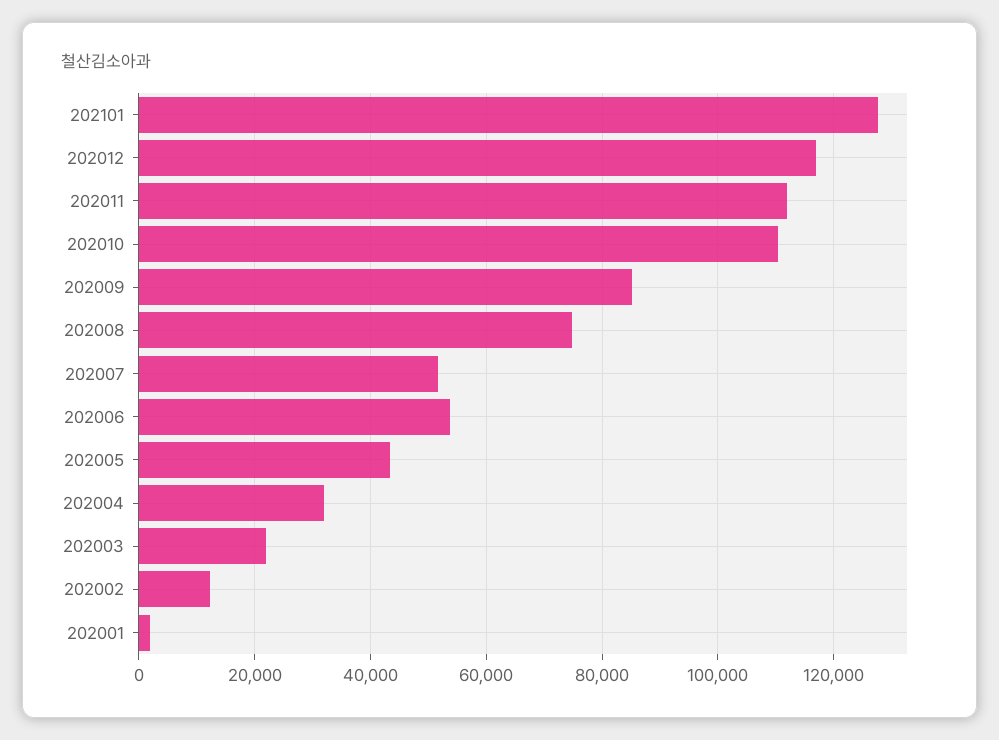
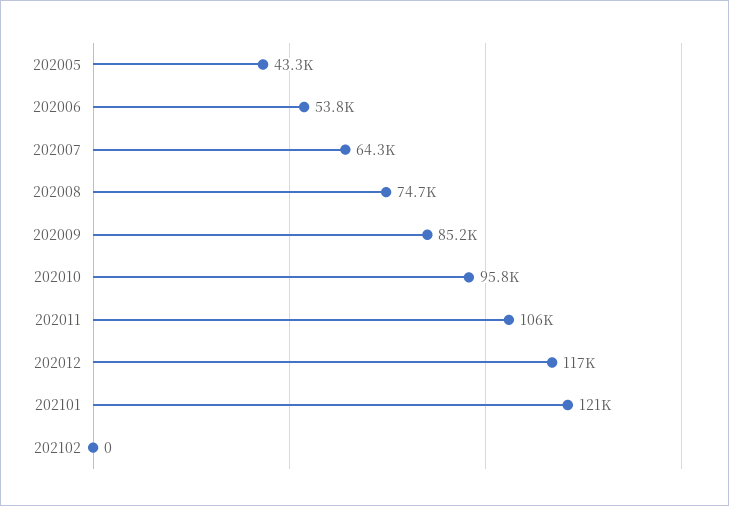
202101: 128000 -> 121000
202011: 112000 -> 106000
202010: 110000 -> 95800
202007: 52000 -> 64300
202004: 32000 -> none
202003: 22000 -> none
202002: 12000 -> none
202001: 2000 -> none
202102: none -> 0

